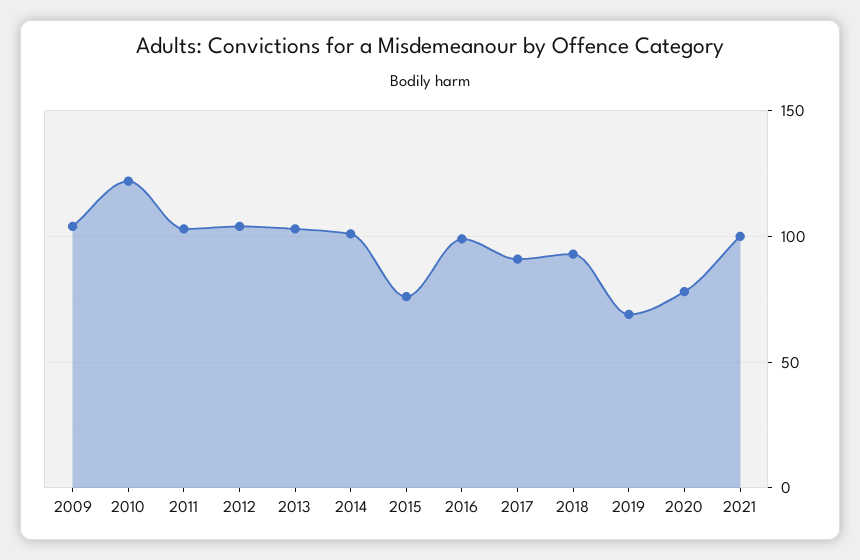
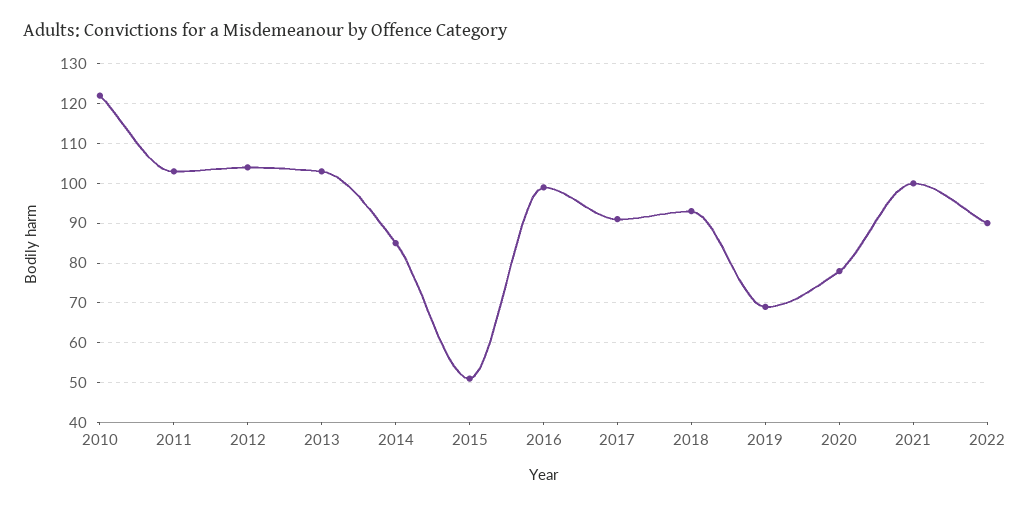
2009: 105 -> none
2014: 100 -> 85
2015: 75 -> 50
2022: none -> 90

